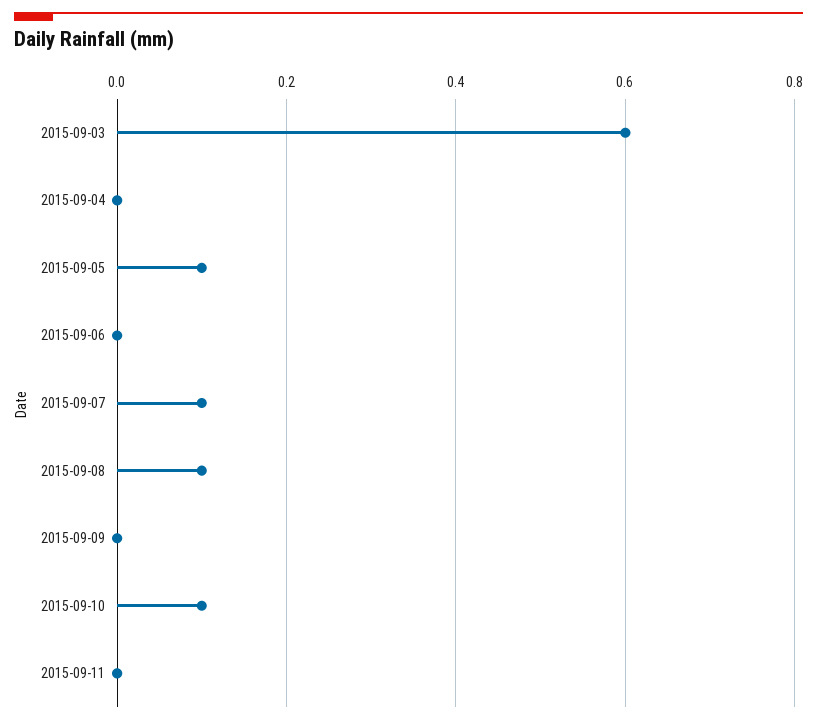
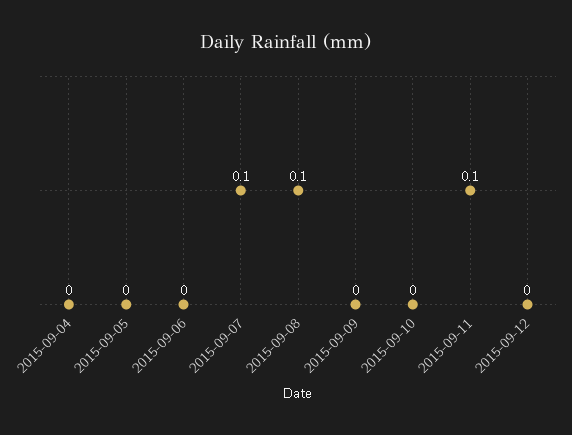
2015-09-03: 0.6 -> none
2015-09-05: 0.1 -> 0
2015-09-10: 0.1 -> 0
2015-09-11: 0 -> 0.1
2015-09-12: none -> 0

